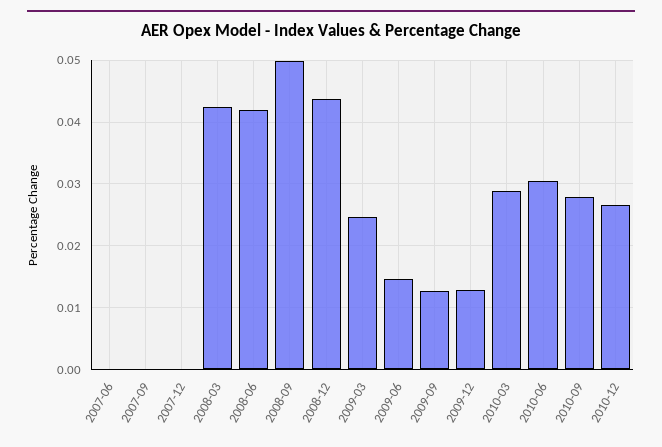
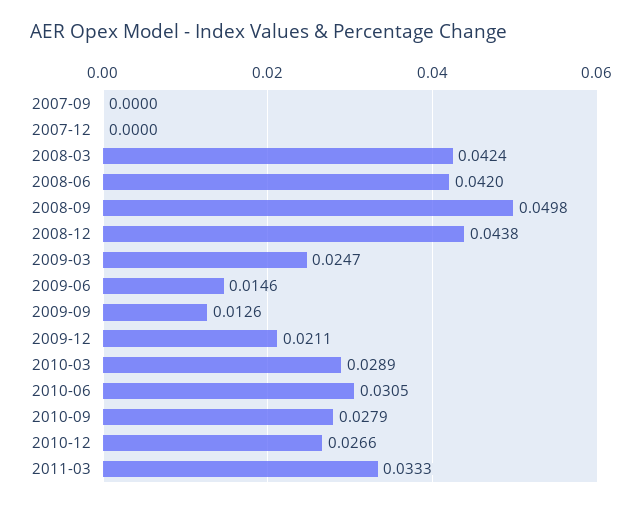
2007-06: 0 -> none
2009-12: 0.013 -> 0.0211
2011-03: none -> 0.0333

